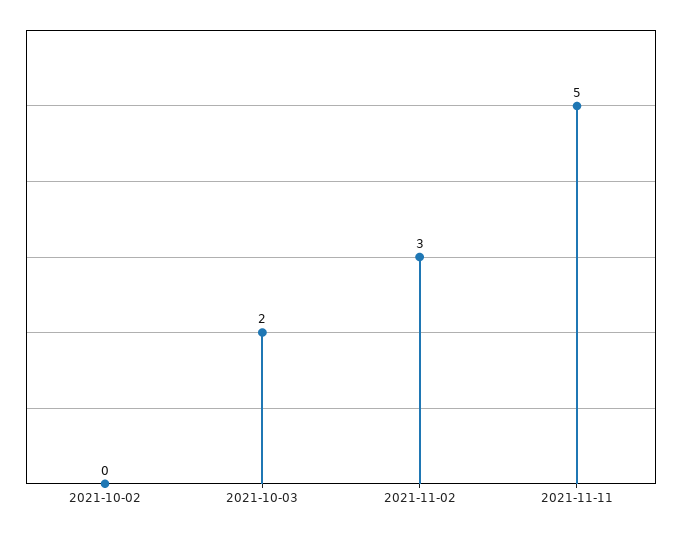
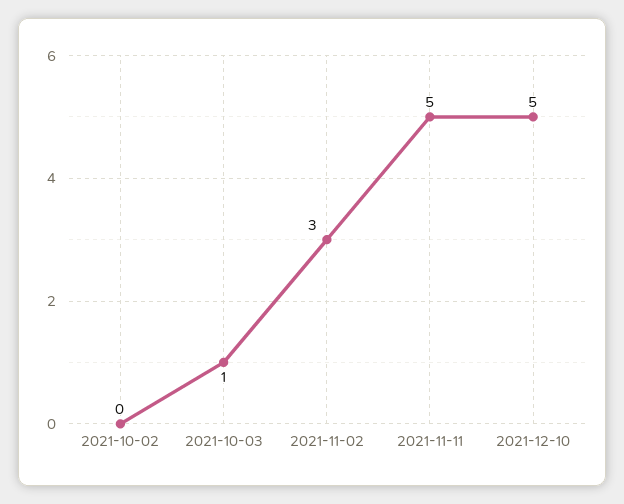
2021-10-03: 2 -> 1
2021-12-10: none -> 5

